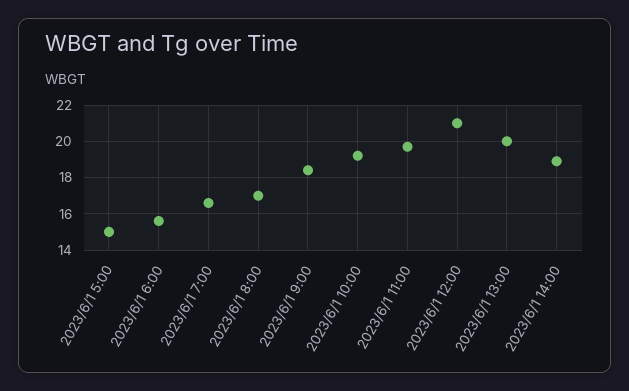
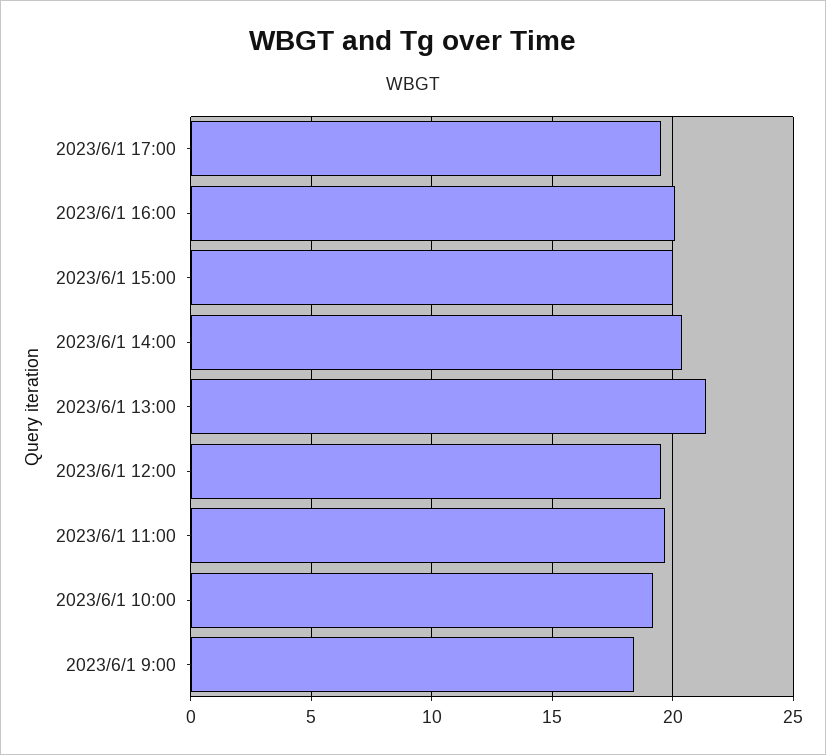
2023/6/1 5:00: 15 -> none
2023/6/1 6:00: 15.5 -> none
2023/6/1 7:00: 16.5 -> none
2023/6/1 8:00: 17 -> none
2023/6/1 12:00: 21 -> 19.5
2023/6/1 13:00: 20 -> 21.5
2023/6/1 14:00: 19 -> 20.5
2023/6/1 17:00: none -> 19.5
2023/6/1 16:00: none -> 20
2023/6/1 15:00: none -> 20

